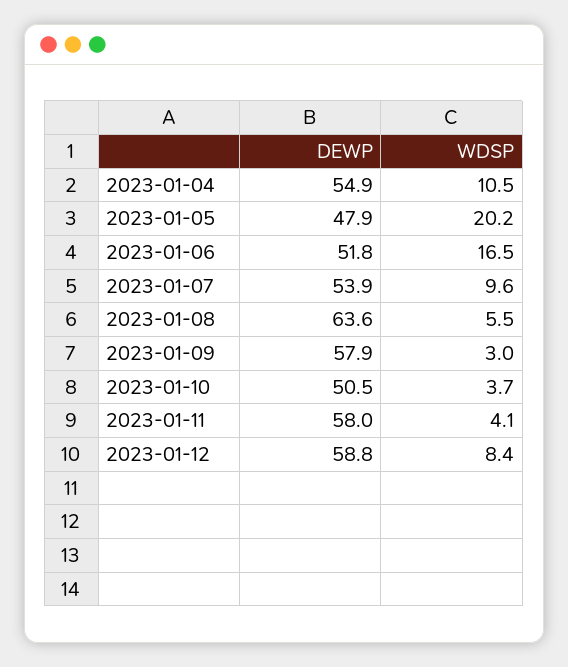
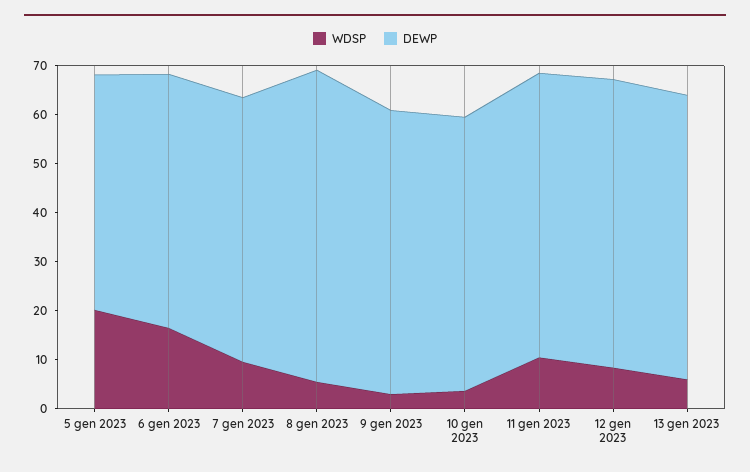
DEWP, 2023-01-04: 54.9 -> none
WDSP, 2023-01-04: 10.5 -> none
DEWP, 2023-01-10: 50.5 -> 56
WDSP, 2023-01-11: 4.1 -> 10
WDSP, 13 gen 2023: none -> 6
DEWP, 13 gen 2023: none -> 58

